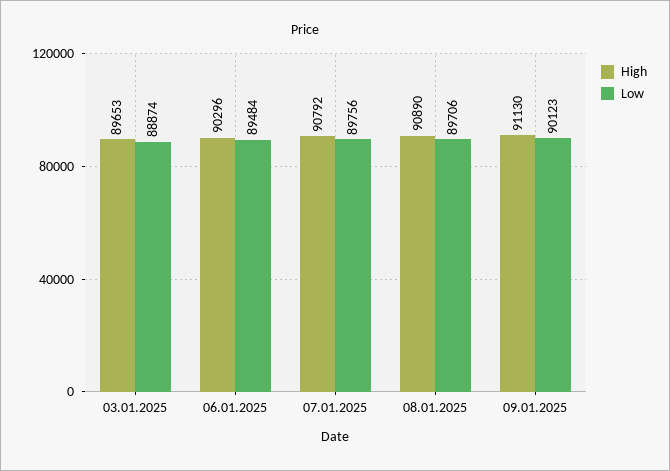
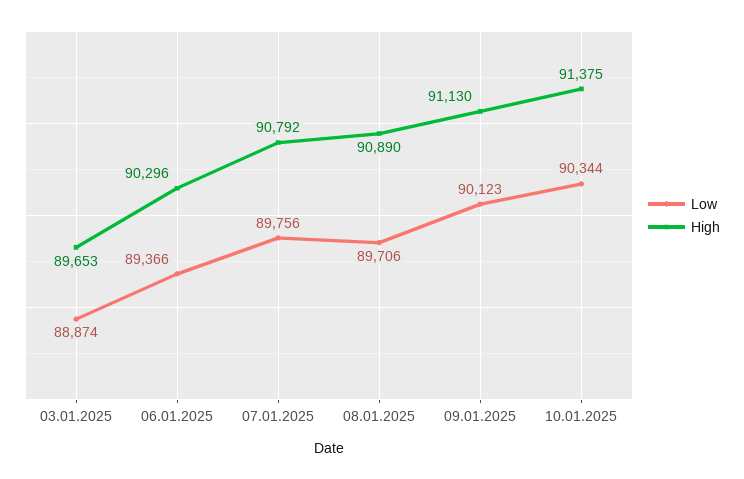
Low, 06.01.2025: 89484 -> 89366
Low, 10.01.2025: none -> 90344
High, 10.01.2025: none -> 91375

